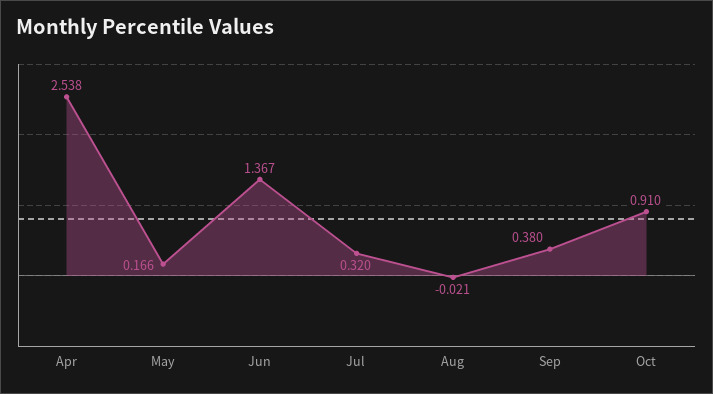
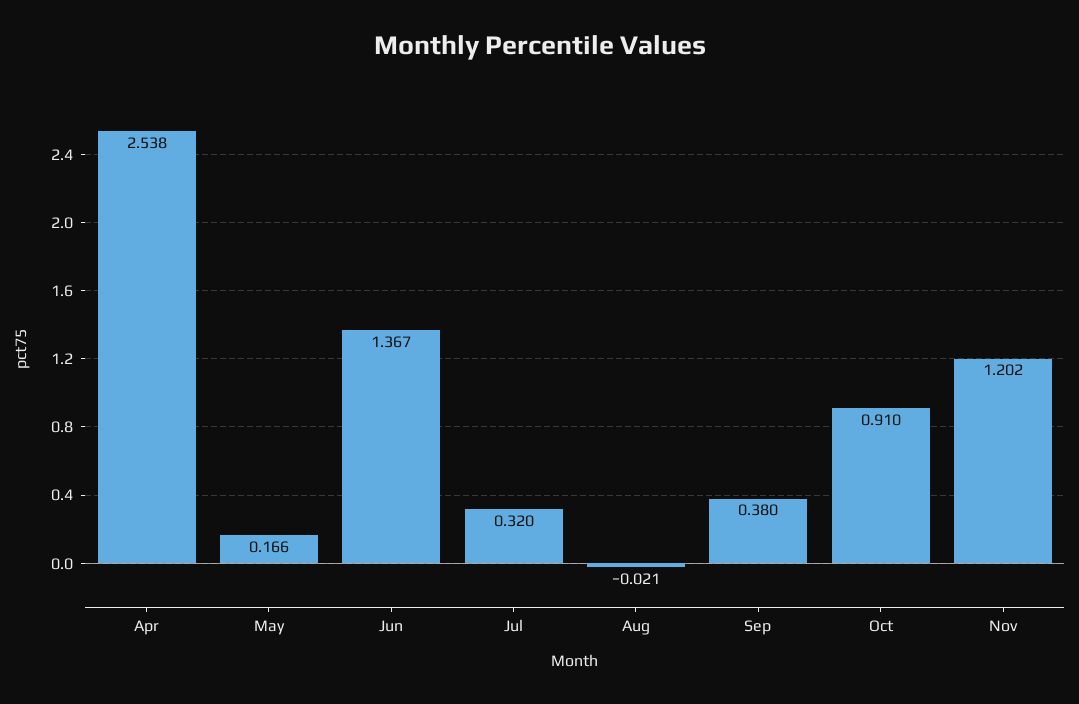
Nov: none -> 1.202

